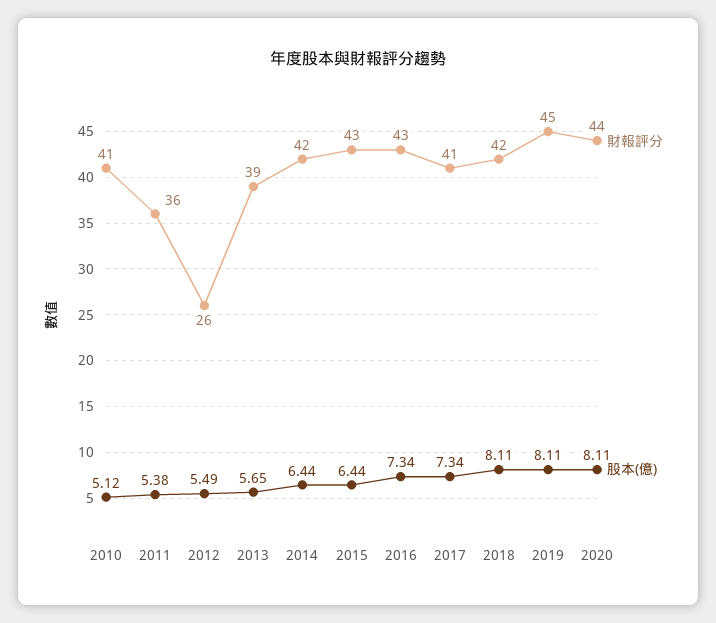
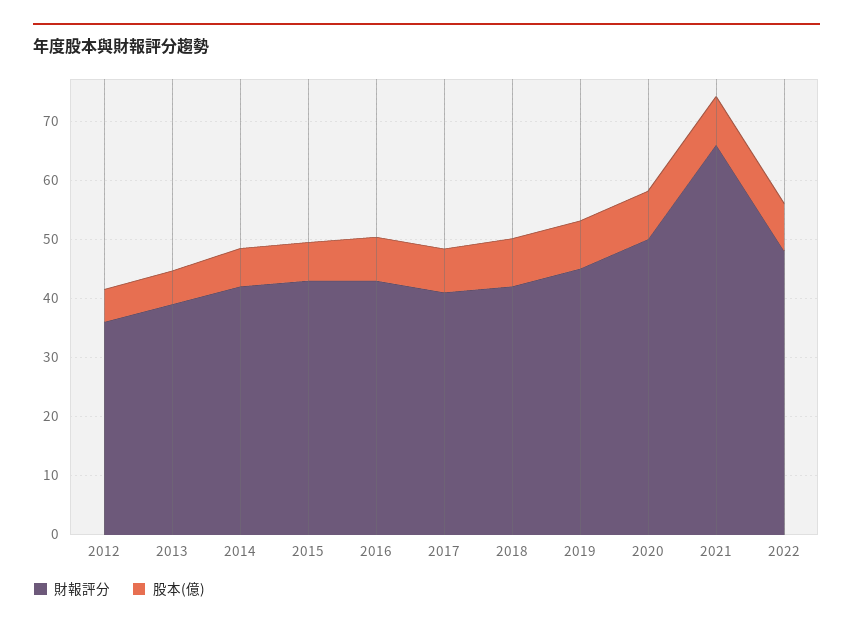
財報評分, 2010: 41 -> none
股本(億), 2010: 5.12 -> none
財報評分, 2011: 36 -> none
股本(億), 2011: 5.38 -> none
財報評分, 2012: 26 -> 36
財報評分, 2020: 44 -> 50
財報評分, 2021: none -> 66
股本(億), 2021: none -> 8
財報評分, 2022: none -> 48
股本(億), 2022: none -> 8

